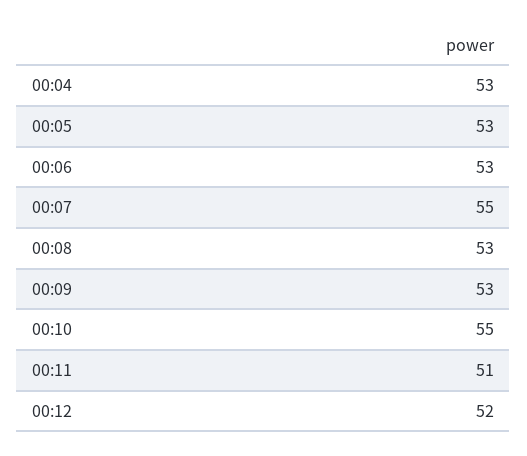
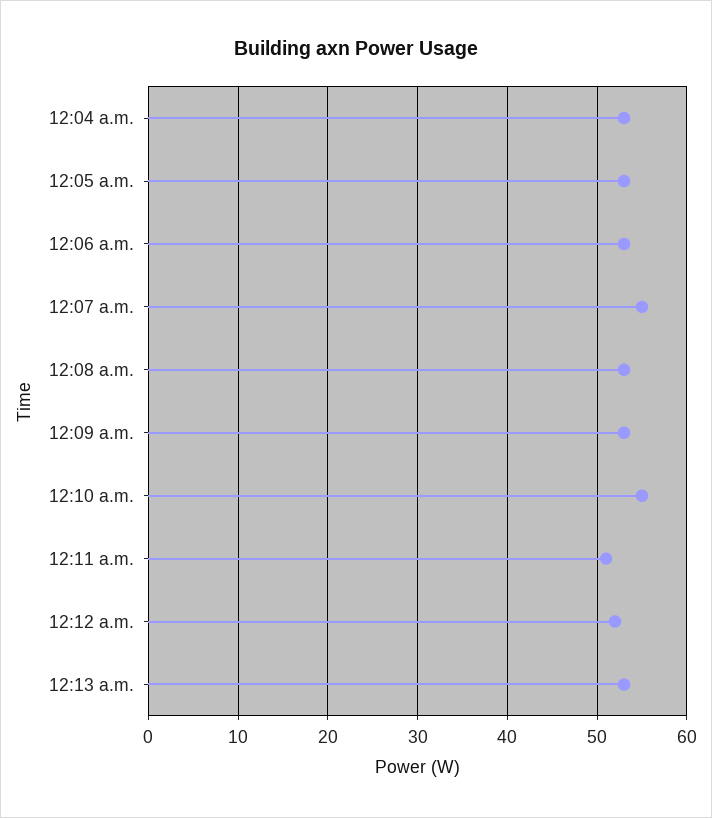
12:13 a.m.: none -> 53

